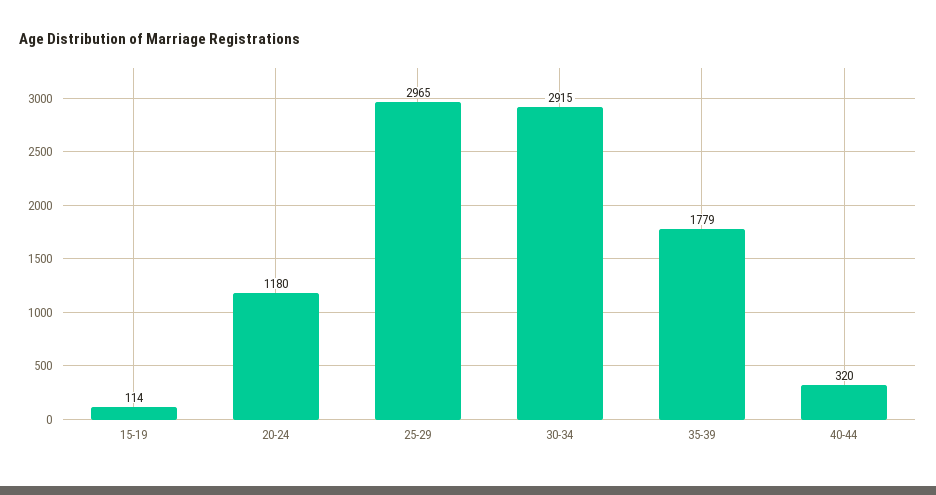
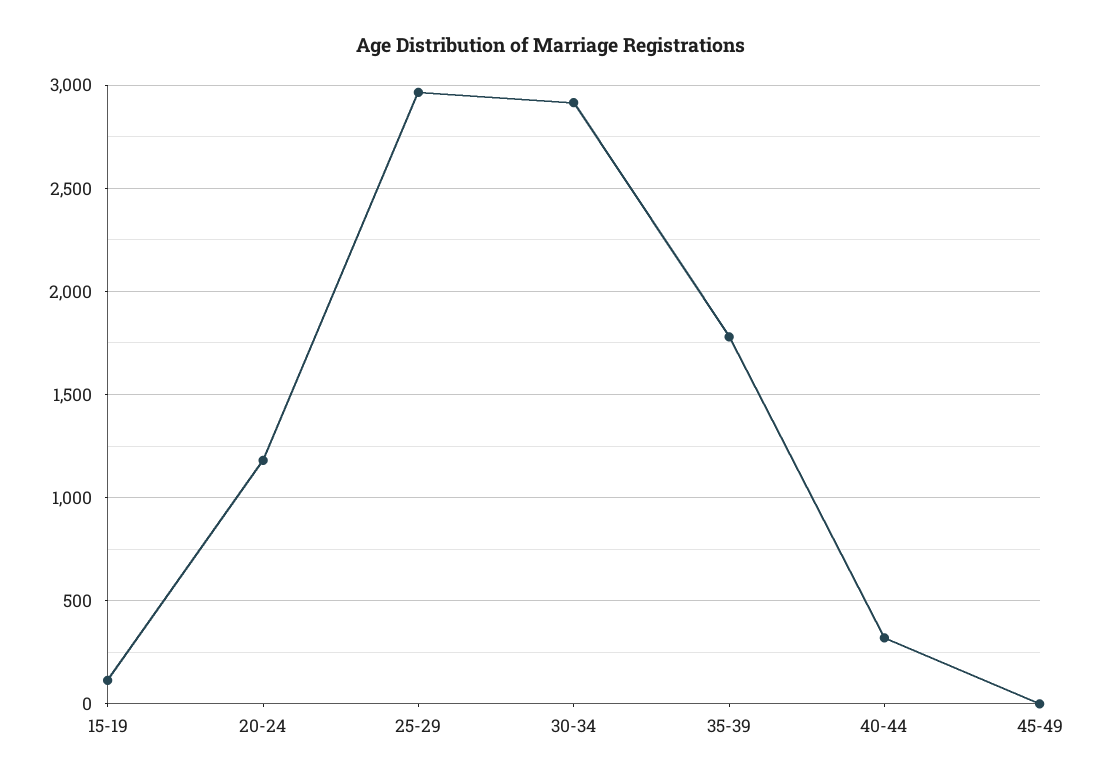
45-49: none -> 0

